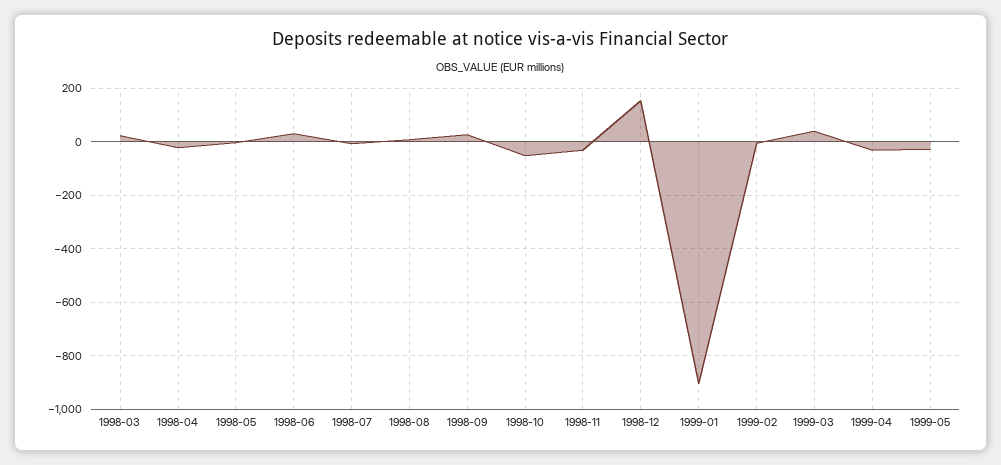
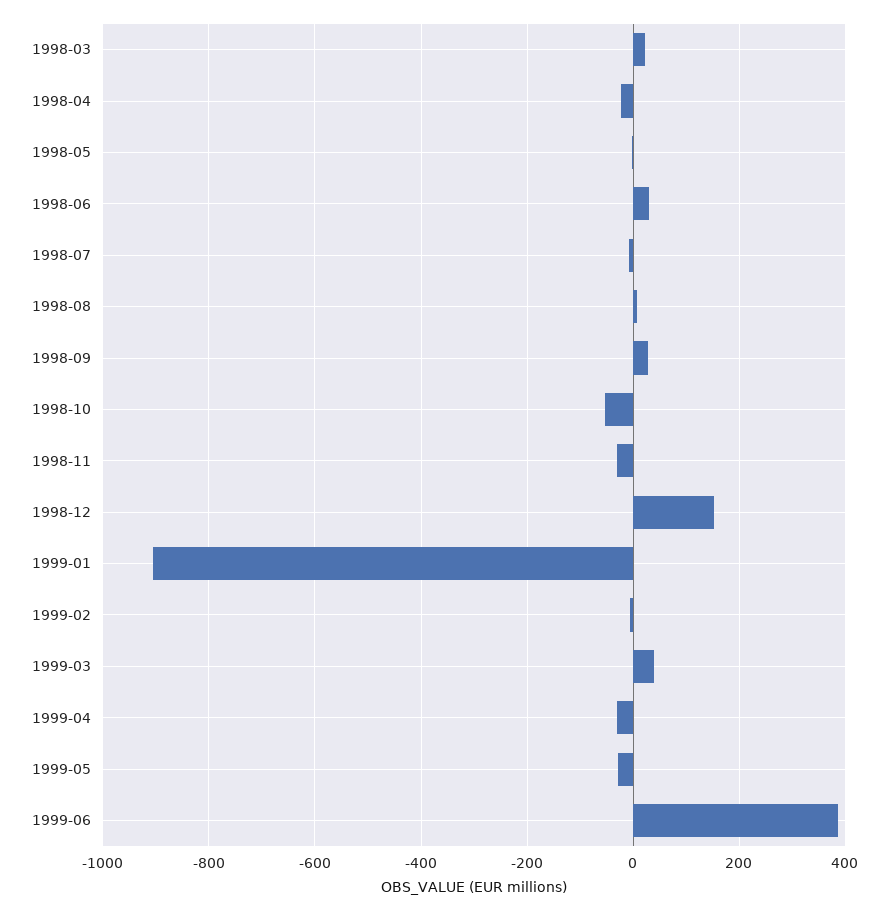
1999-06: none -> 380

